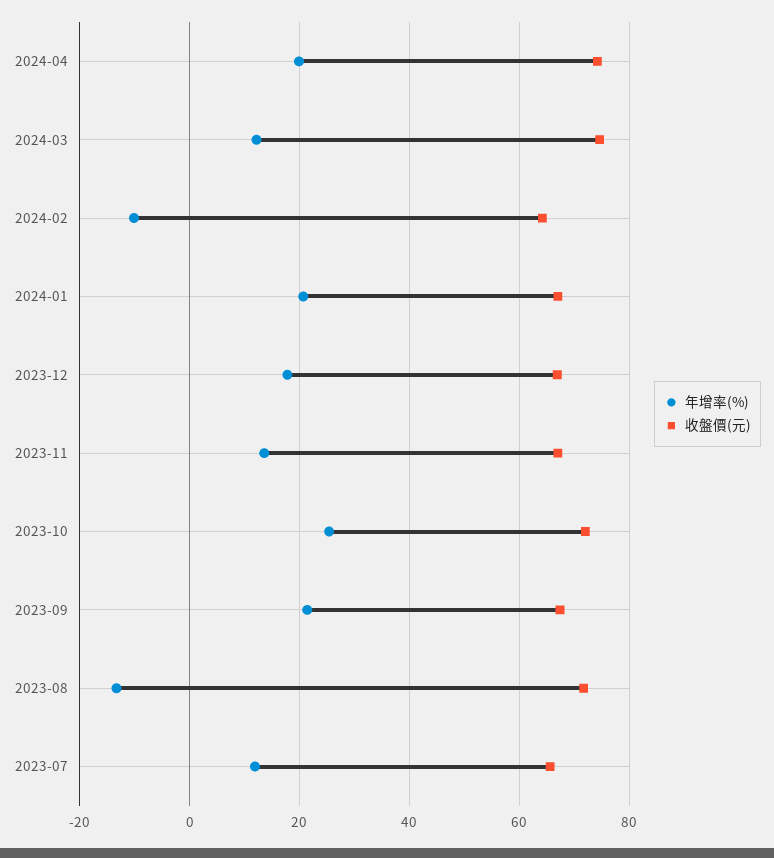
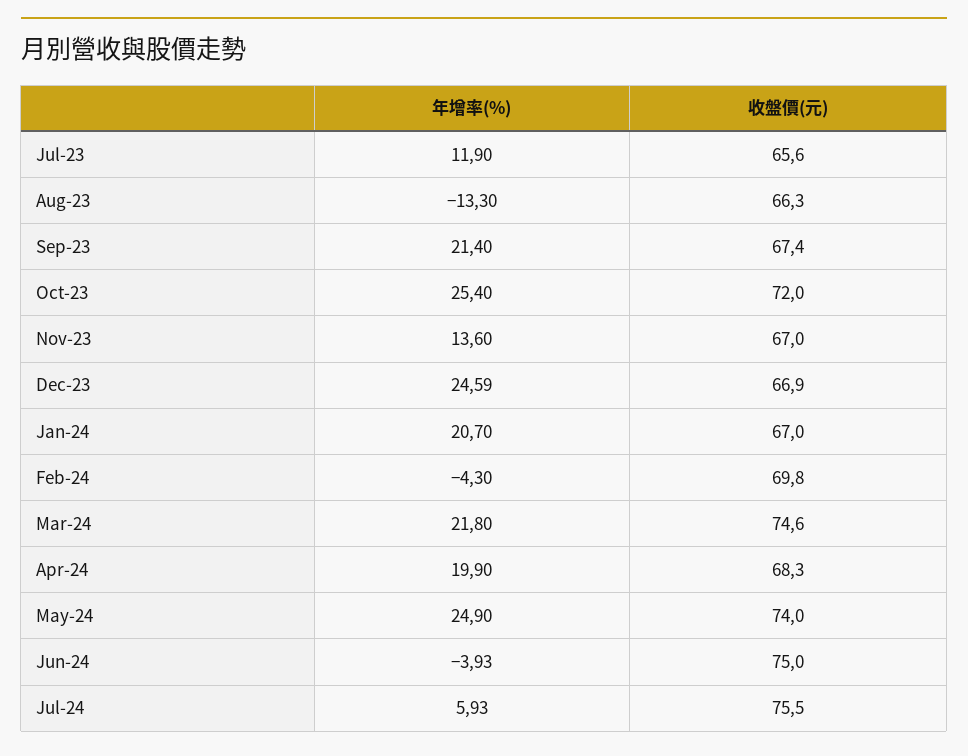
收盤價(元), 2024-04: 74 -> 68.3
年增率(%), 2024-03: 12 -> 21.8
年增率(%), 2024-02: -10 -> -4.3
收盤價(元), 2024-02: 64 -> 69.8
年增率(%), 2023-12: 18 -> 24.59
收盤價(元), 2023-08: 72 -> 66.3
年增率(%), May-24: none -> 24.9
收盤價(元), May-24: none -> 74
年增率(%), Jun-24: none -> -3.93
收盤價(元), Jun-24: none -> 75
年增率(%), Jul-24: none -> 5.93
收盤價(元), Jul-24: none -> 75.5

